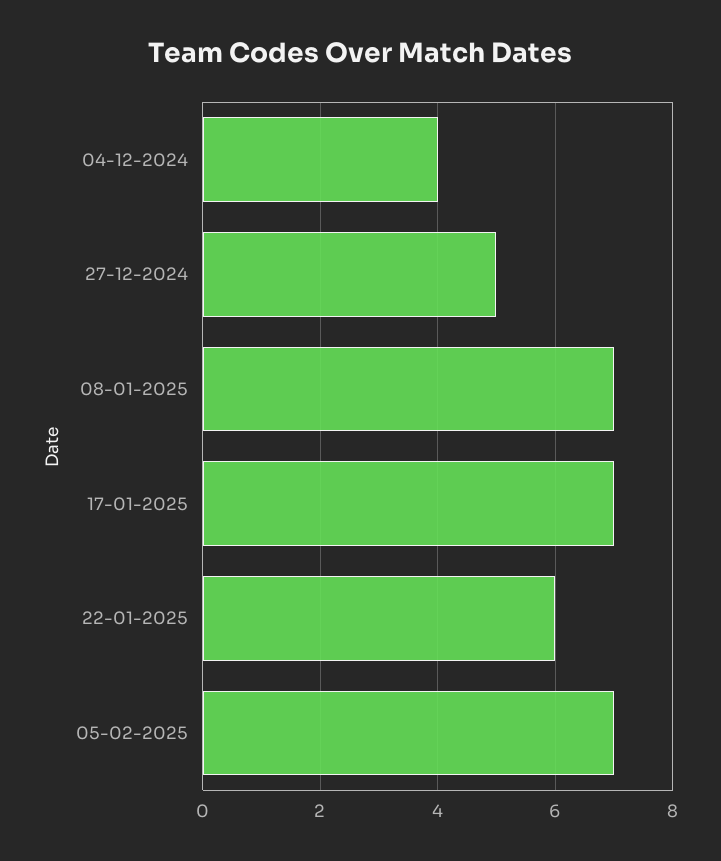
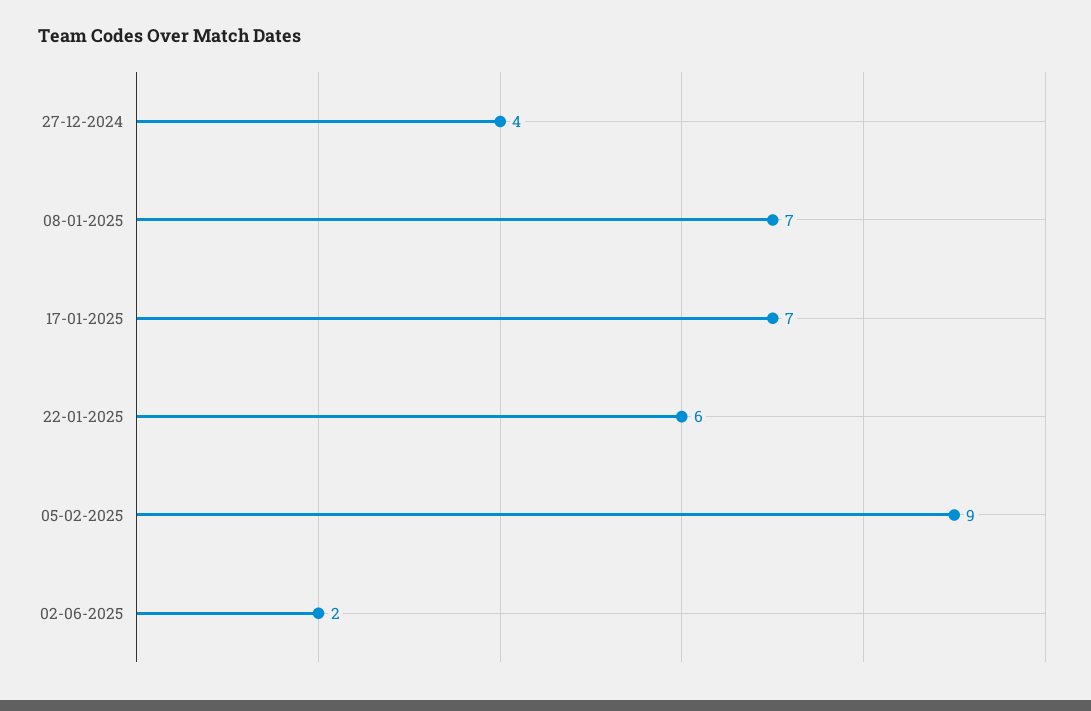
04-12-2024: 4 -> none
27-12-2024: 5 -> 4
05-02-2025: 7 -> 9
02-06-2025: none -> 2

